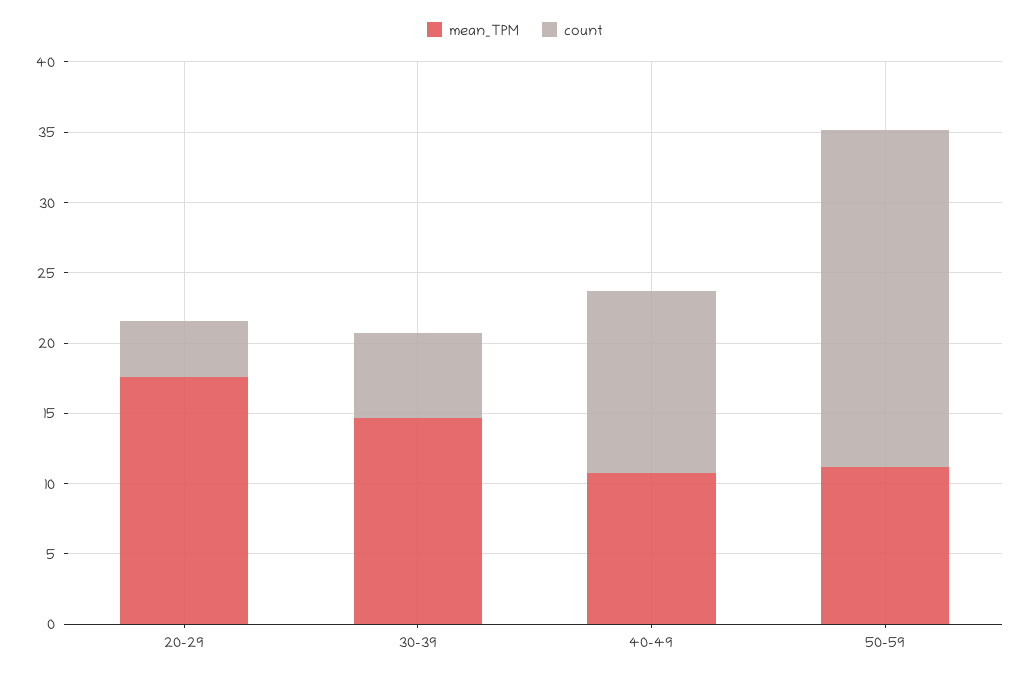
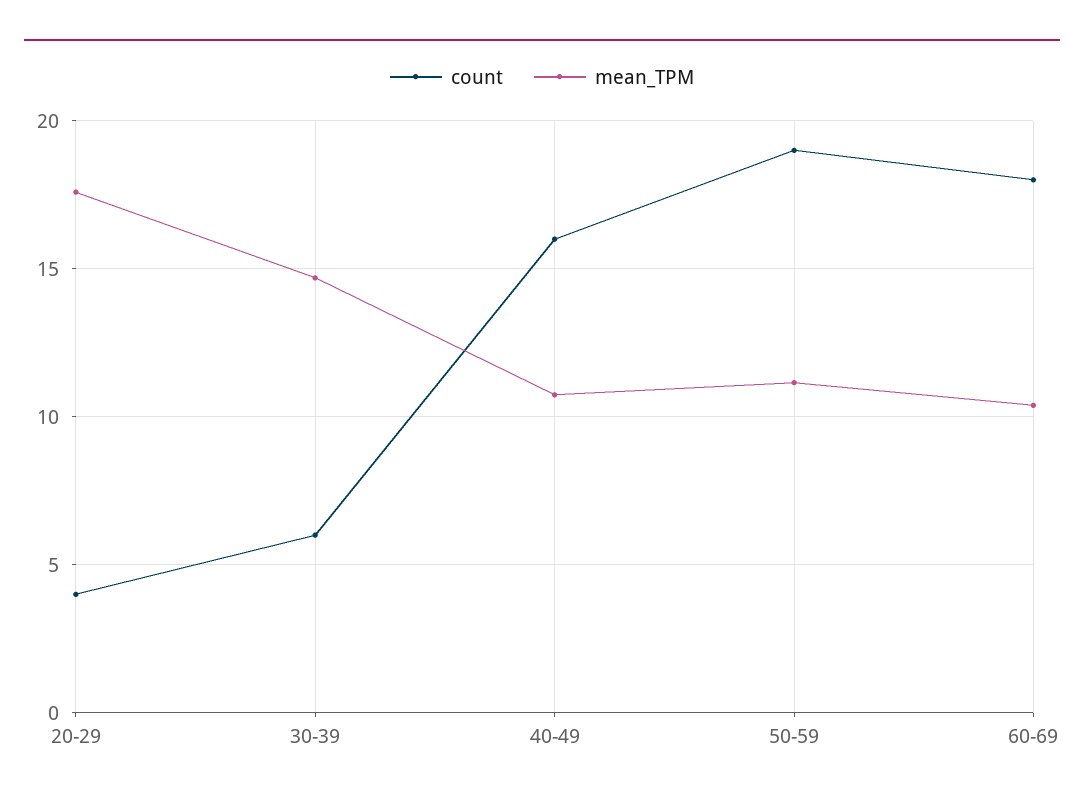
count, 40-49: 13 -> 16
count, 50-59: 24 -> 19
count, 60-69: none -> 18
mean_TPM, 60-69: none -> 10.5

